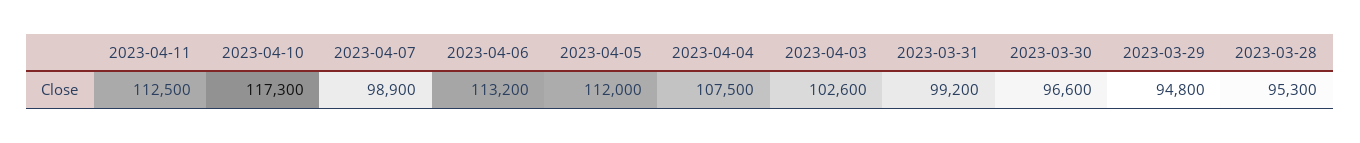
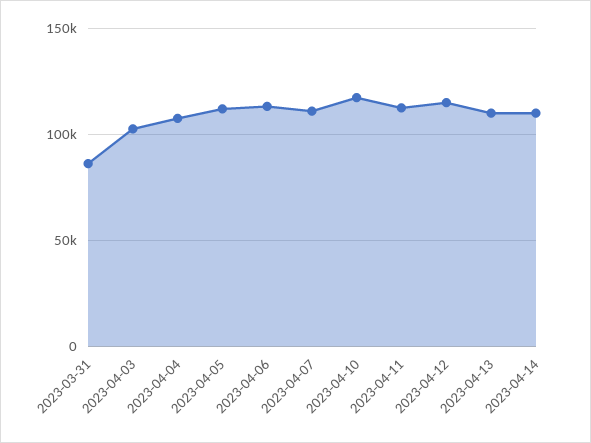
2023-04-07: 98900 -> 110000
2023-03-31: 99200 -> 85000
2023-03-30: 96600 -> none
2023-03-29: 94800 -> none
2023-03-28: 95300 -> none
2023-04-12: none -> 115000
2023-04-13: none -> 110000
2023-04-14: none -> 110000

